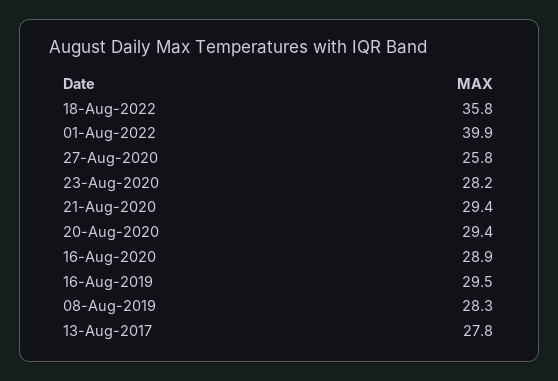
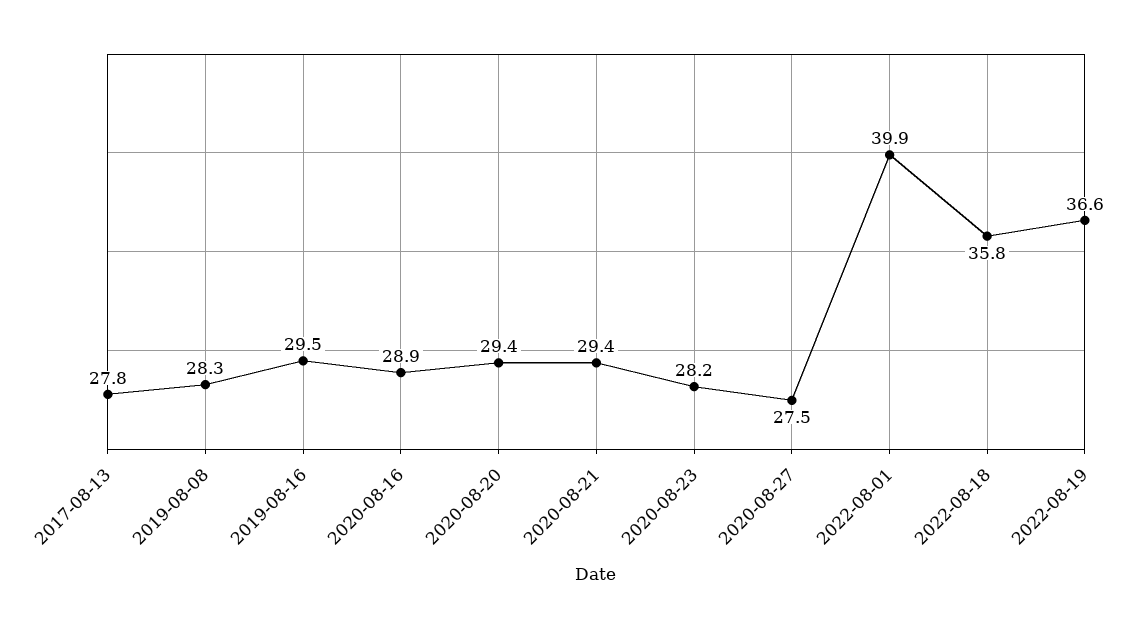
27-Aug-2020: 25.8 -> 27.5
2022-08-19: none -> 36.6

